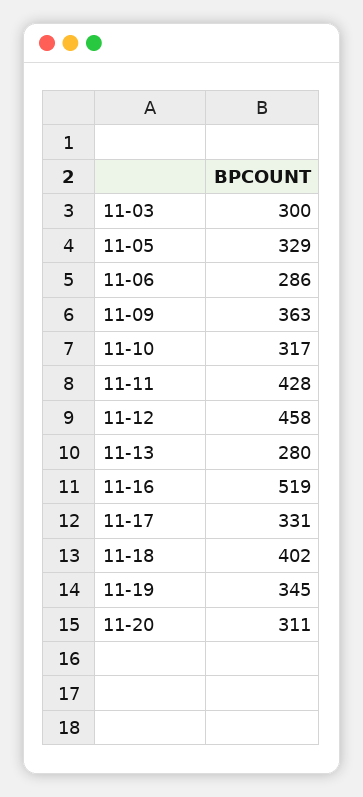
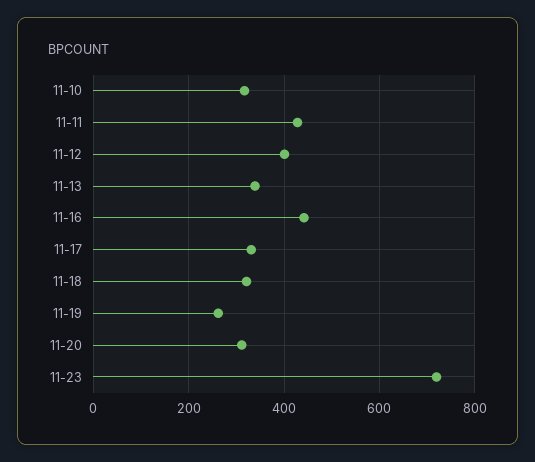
11-03: 300 -> none
11-05: 329 -> none
11-06: 286 -> none
11-09: 363 -> none
11-12: 458 -> 400
11-13: 280 -> 340
11-16: 519 -> 440
11-18: 402 -> 320
11-19: 345 -> 260
11-23: none -> 720

